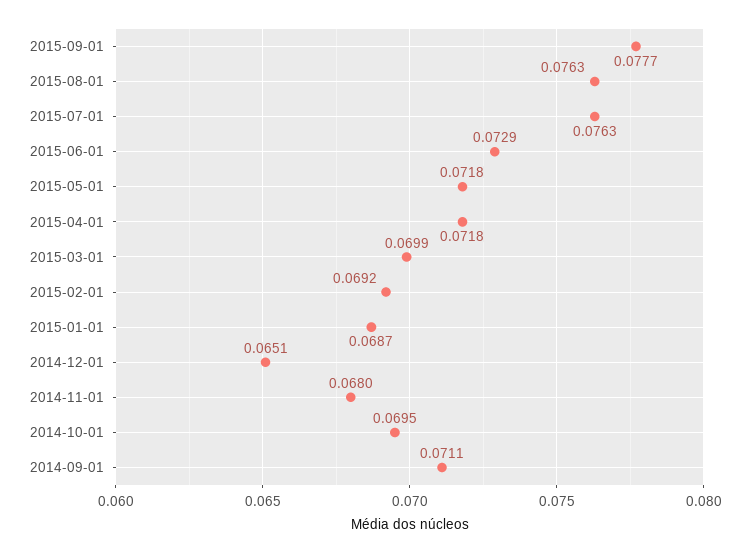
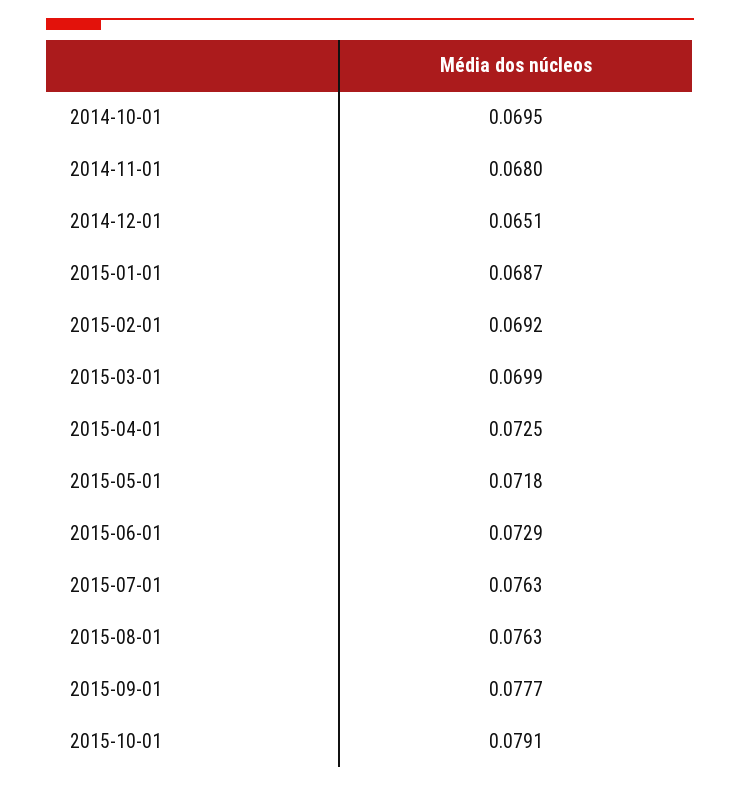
2015-04-01: 0.0718 -> 0.0725
2014-09-01: 0.0711 -> none
2015-10-01: none -> 0.0791

